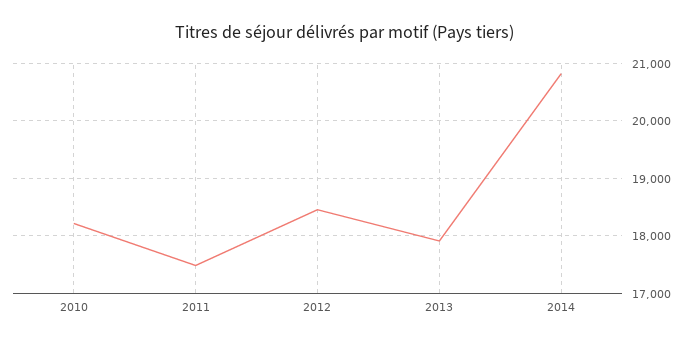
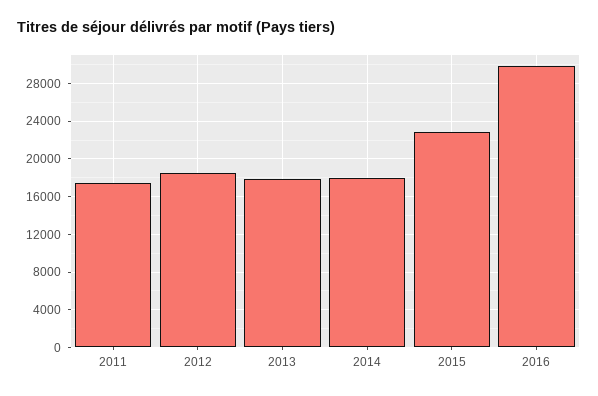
2010: 18200 -> none
2014: 20800 -> 18000
2015: none -> 23000
2016: none -> 30000

